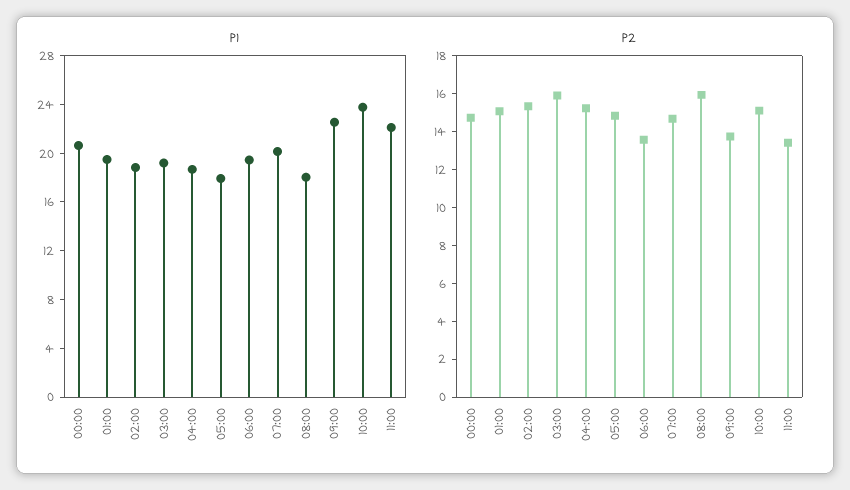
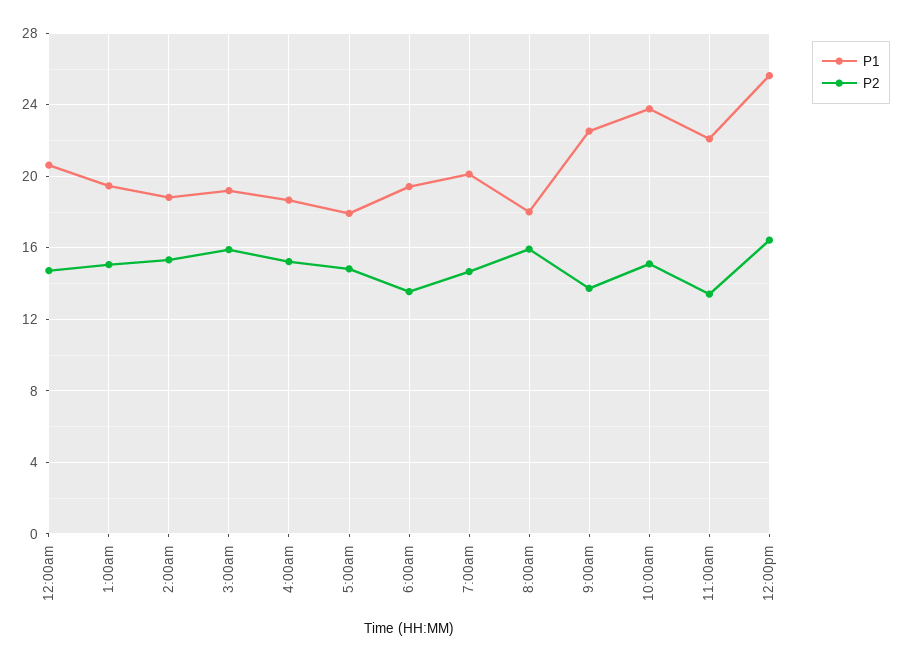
P1, 12:00pm: none -> 25.5
P2, 12:00pm: none -> 16.5

